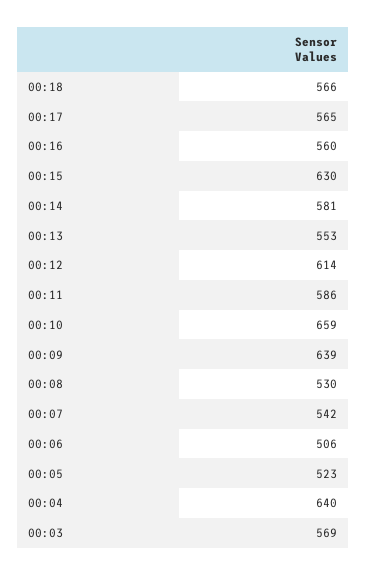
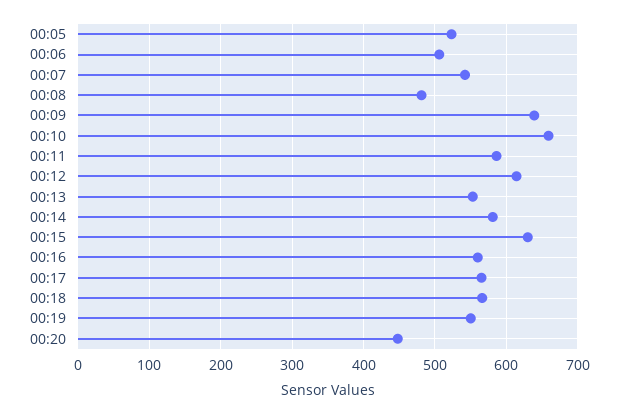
00:08: 530 -> 480
00:04: 640 -> none
00:03: 569 -> none
00:19: none -> 550
00:20: none -> 450

